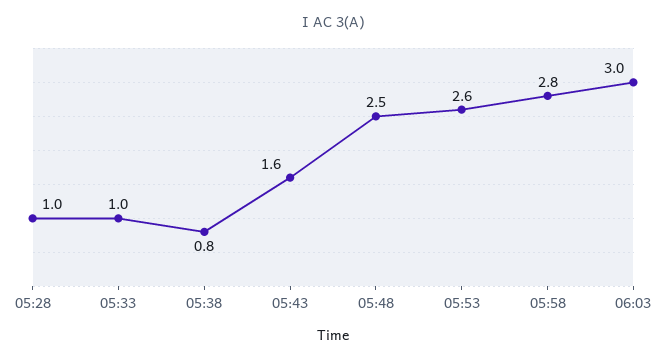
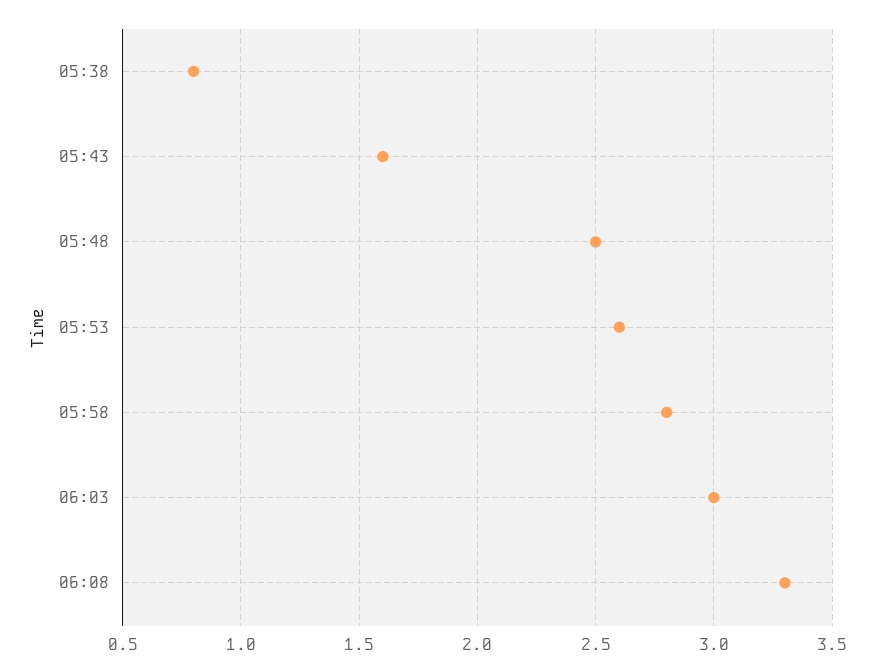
05:28: 1 -> none
05:33: 1 -> none
06:08: none -> 3.3

